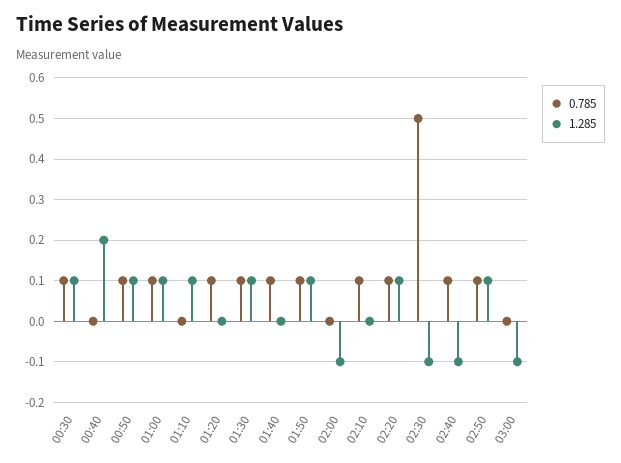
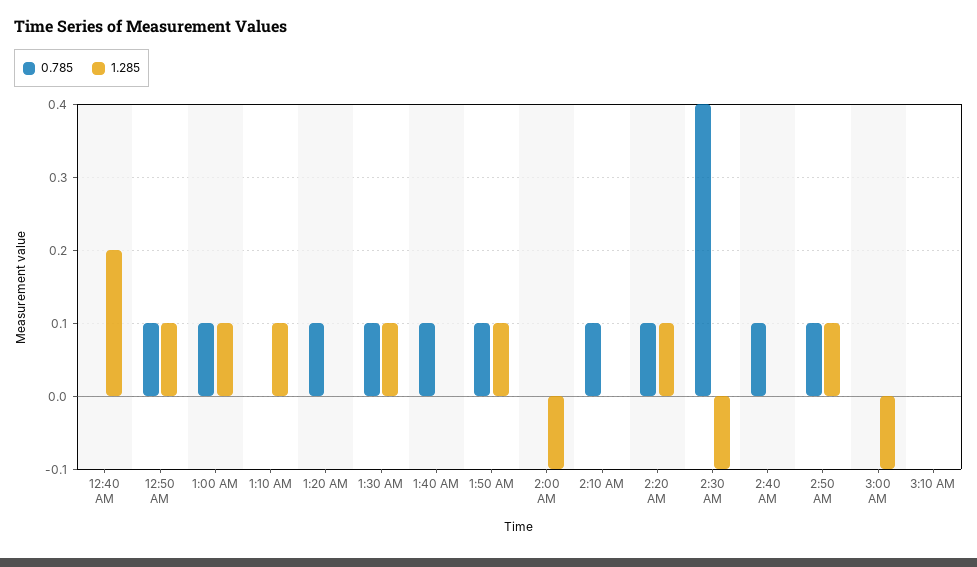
0.785, 00:30: 0.1 -> none
1.285, 00:30: 0.1 -> none
0.785, 02:30: 0.5 -> 0.4
1.285, 02:40: -0.1 -> 0
0.785, 3:10 AM: none -> 0
1.285, 3:10 AM: none -> 0

